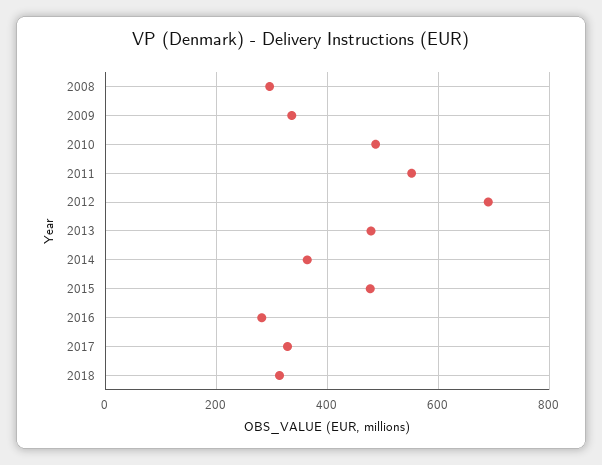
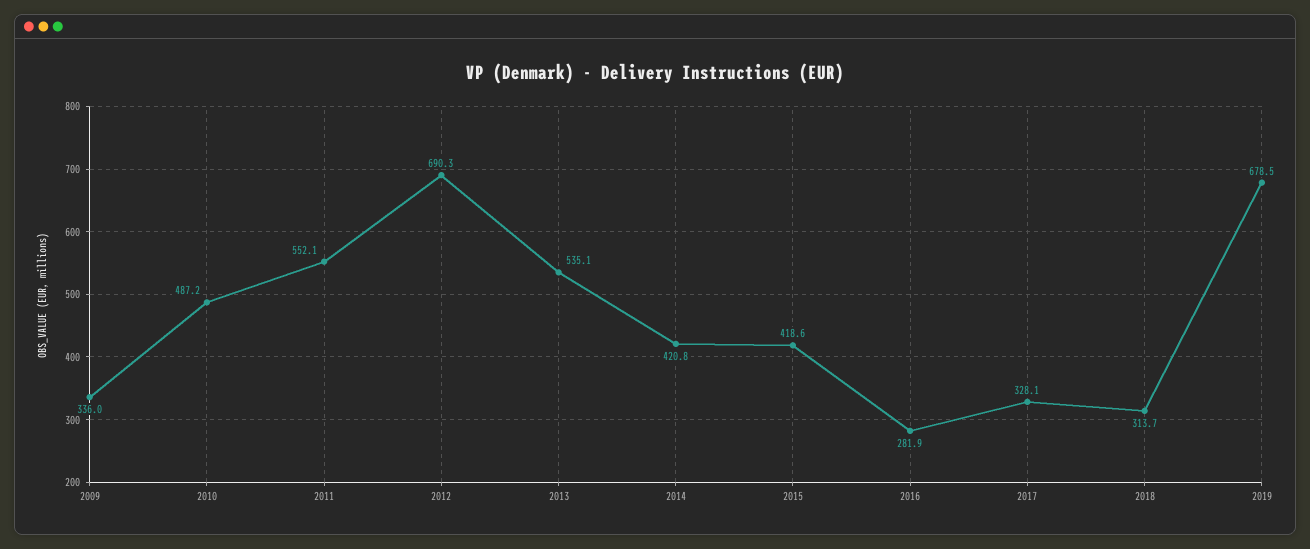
2008: 300 -> none
2013: 480 -> 535.1
2014: 360 -> 420.8
2015: 480 -> 418.6
2019: none -> 678.5

